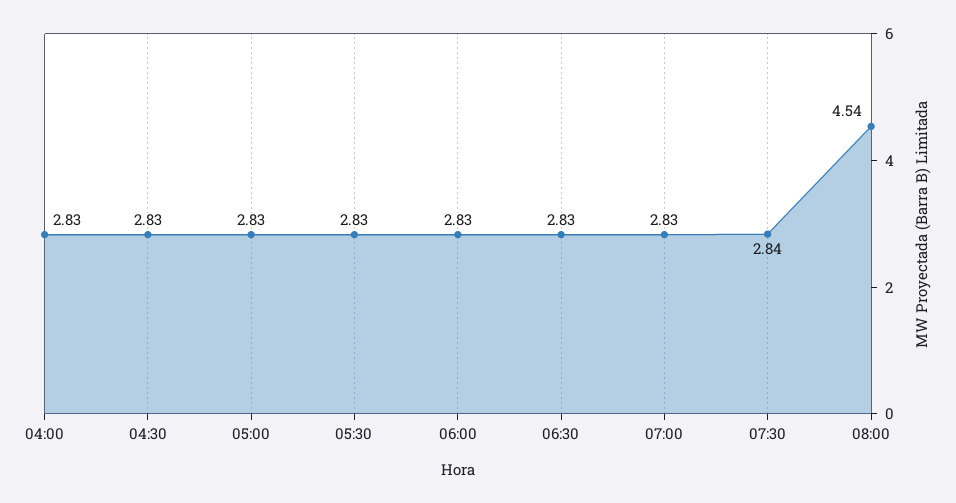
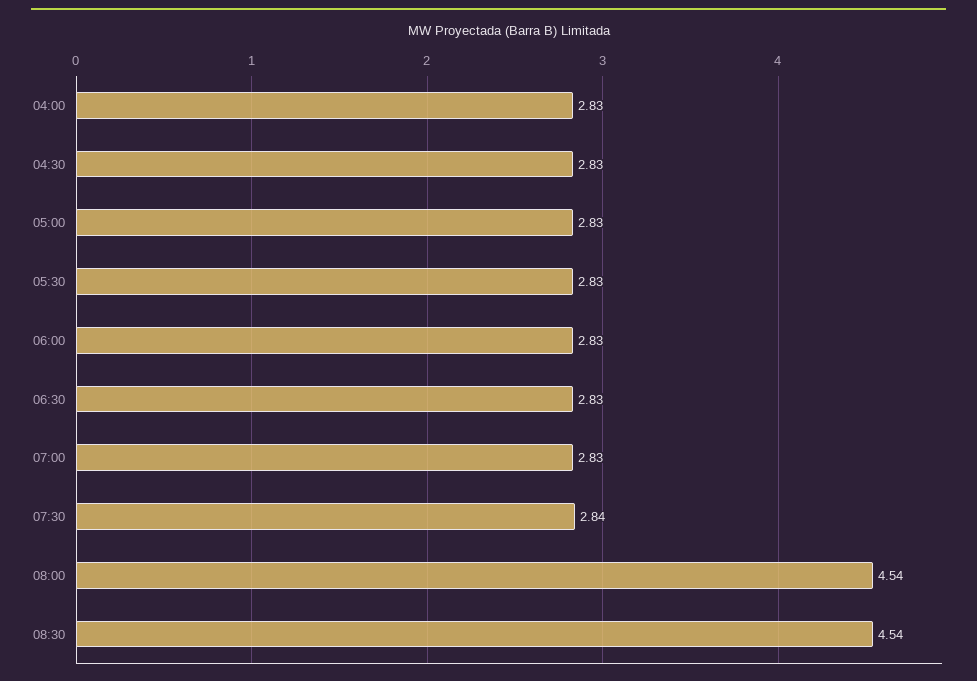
08:30: none -> 4.54

